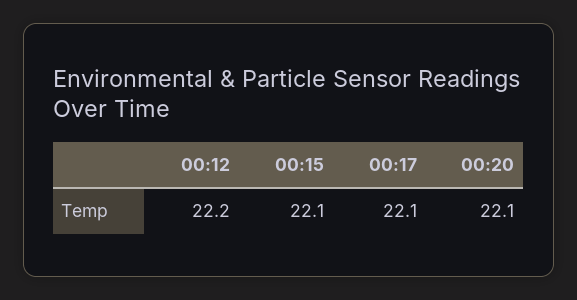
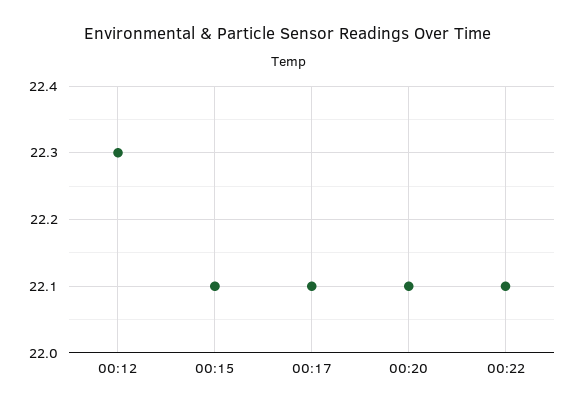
00:12: 22.2 -> 22.3
00:22: none -> 22.1

